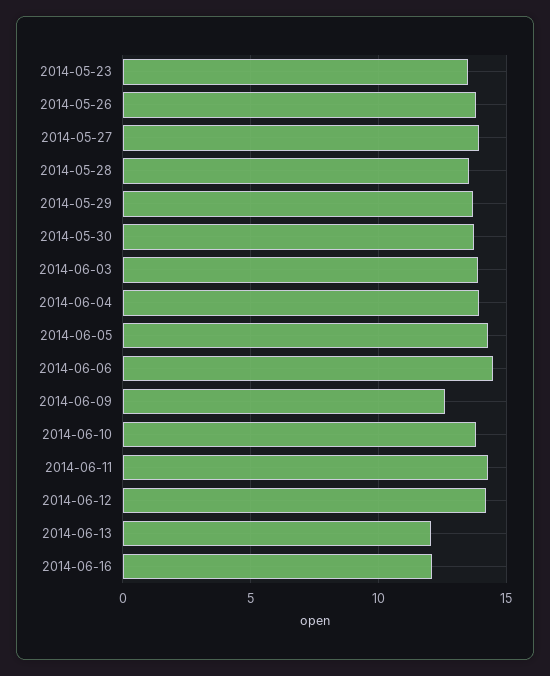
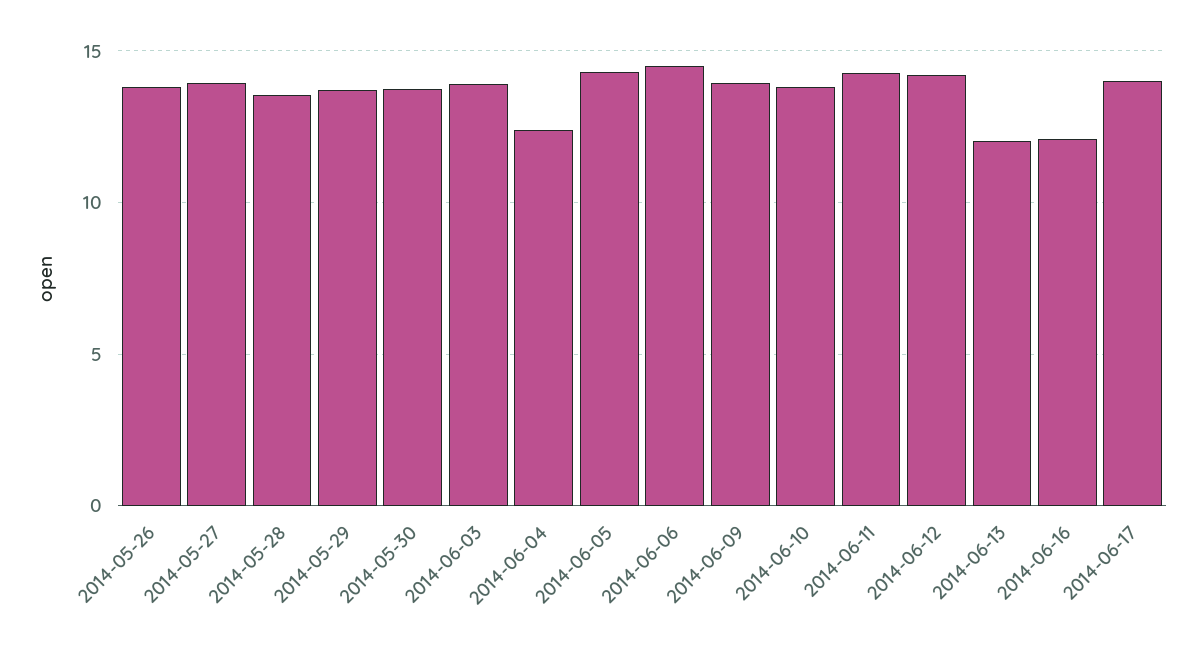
2014-05-23: 13.5 -> none
2014-06-04: 14 -> 12.5
2014-06-09: 12.5 -> 14
2014-06-17: none -> 14

